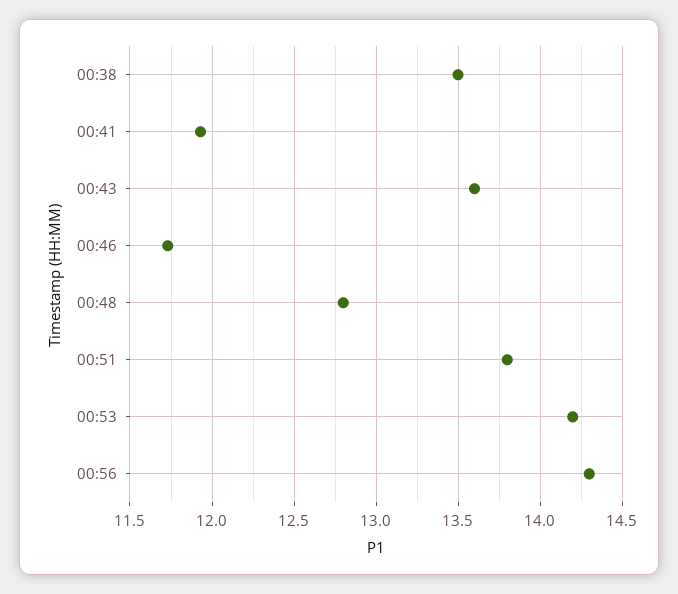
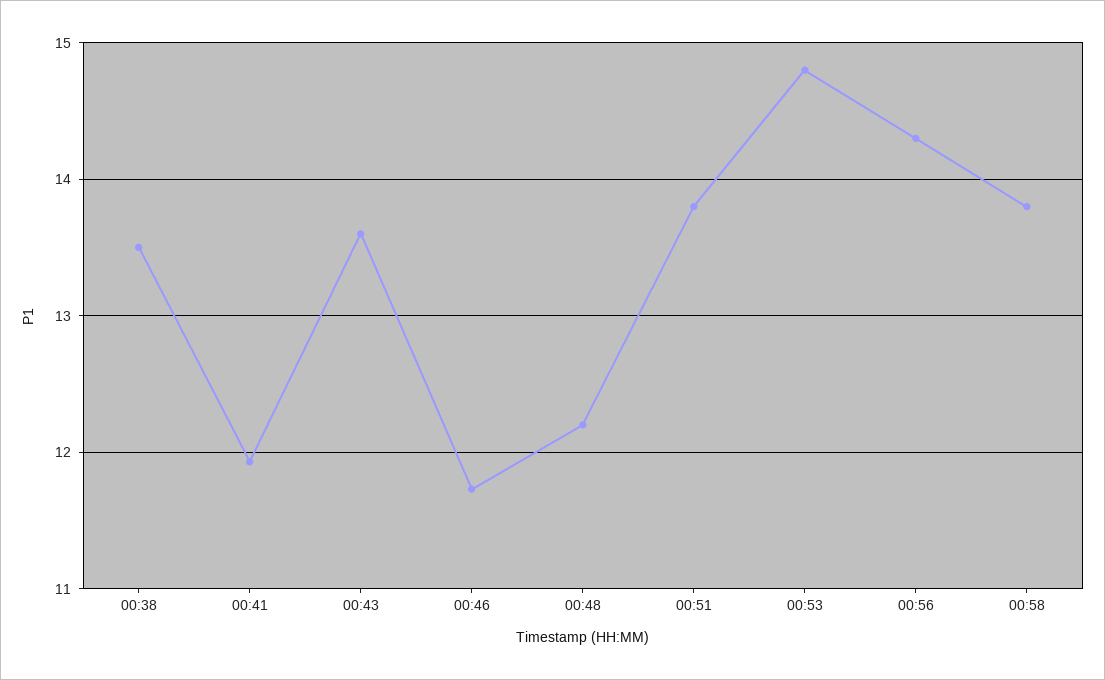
00:48: 12.8 -> 12.2
00:53: 14.2 -> 14.8
00:58: none -> 13.8

